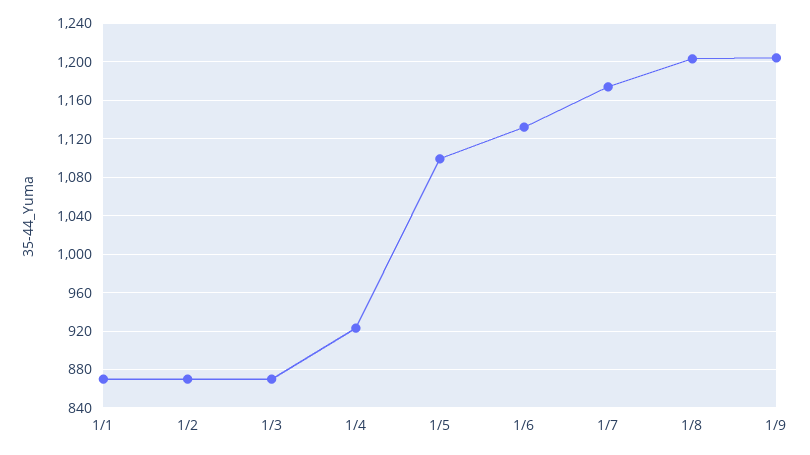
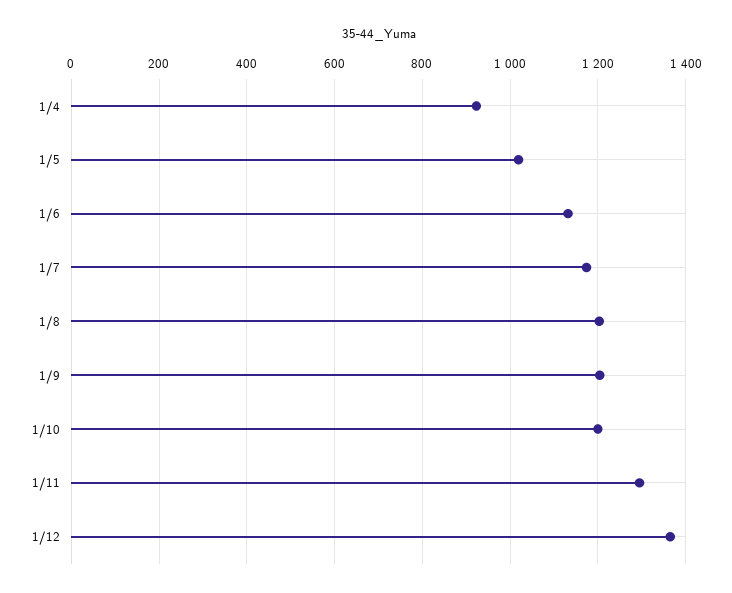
1/1: 870 -> none
1/2: 870 -> none
1/3: 870 -> none
1/5: 1100 -> 1020
1/10: none -> 1200
1/11: none -> 1300
1/12: none -> 1360

